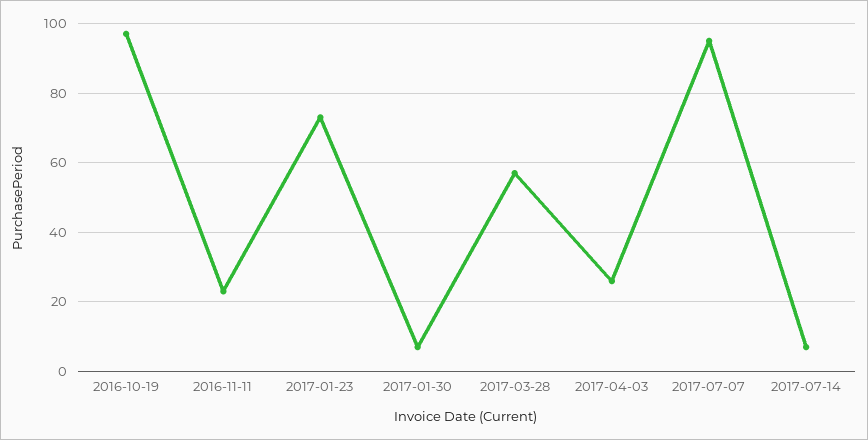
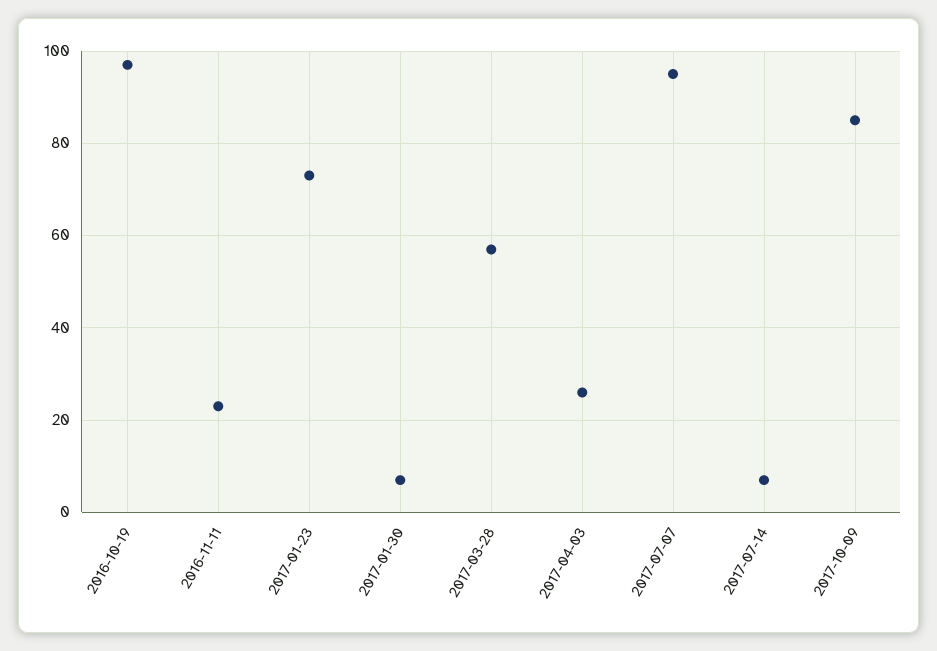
2017-10-09: none -> 85

